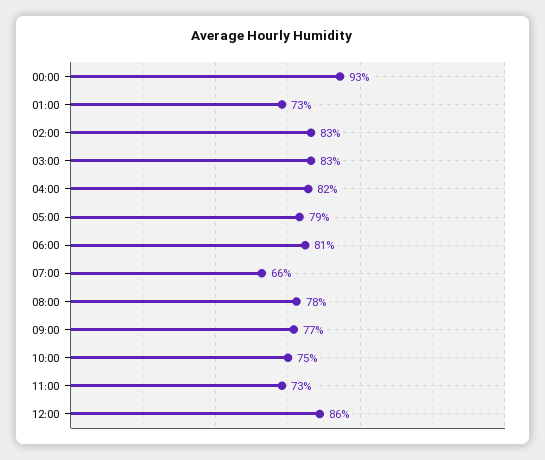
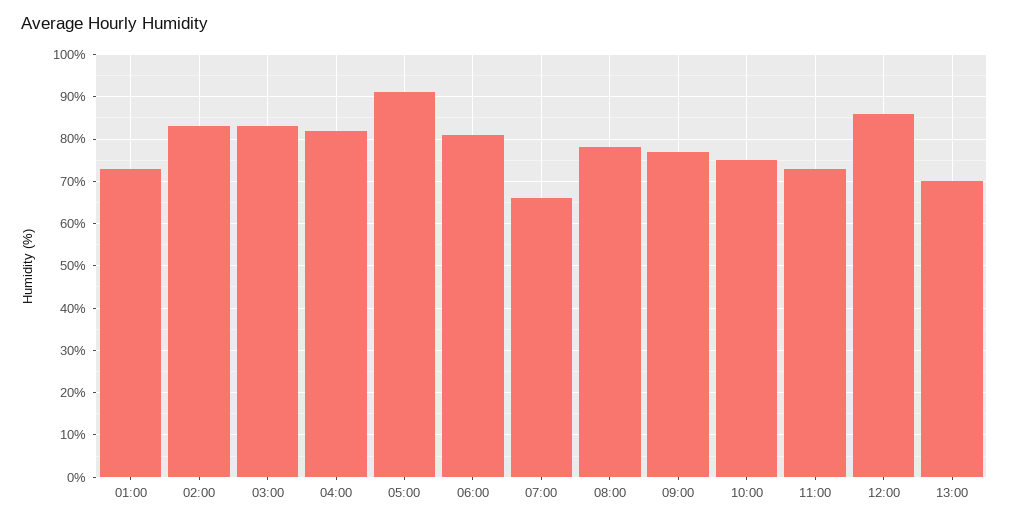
00:00: 93 -> none
05:00: 79 -> 90
13:00: none -> 70

